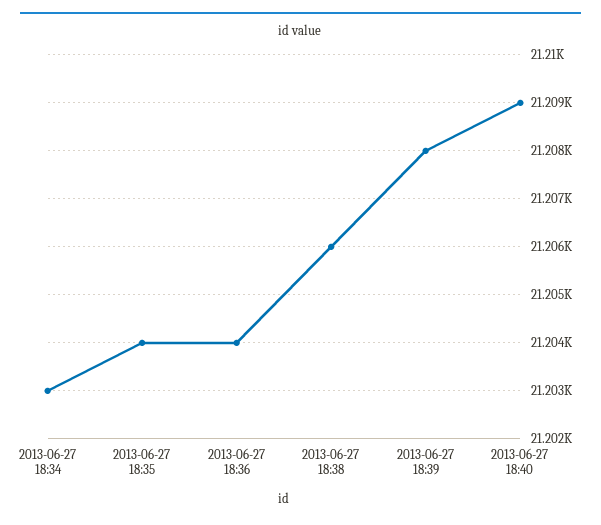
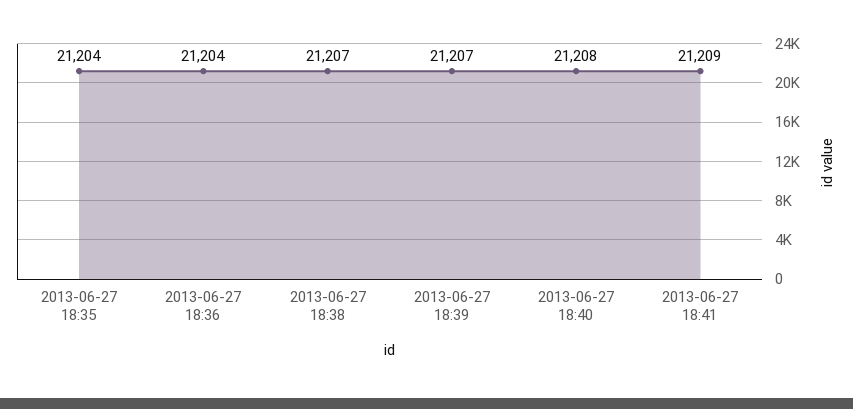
2013-06-27 18:34: 21203 -> none
2013-06-27 18:38: 21206 -> 21207
2013-06-27 18:39: 21208 -> 21207
2013-06-27 18:40: 21209 -> 21208
2013-06-27 18:41: none -> 21209

